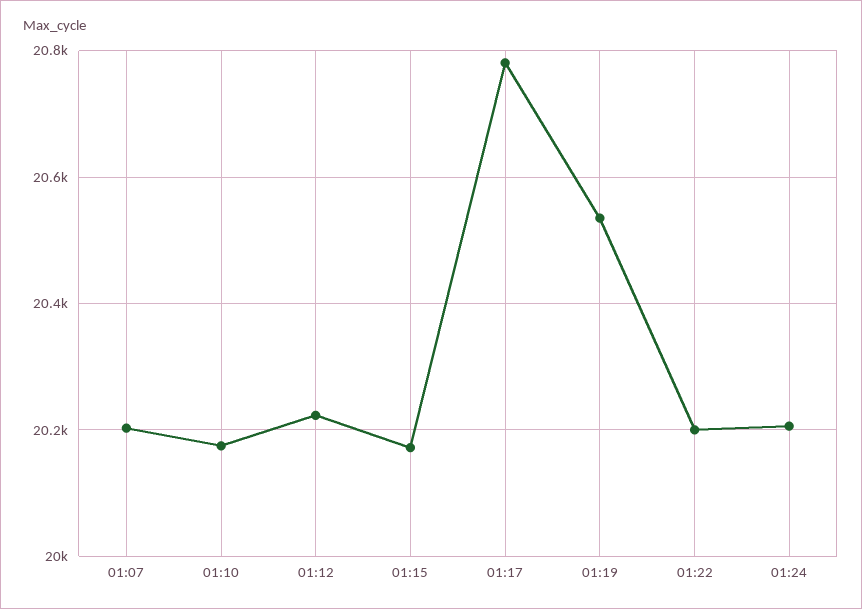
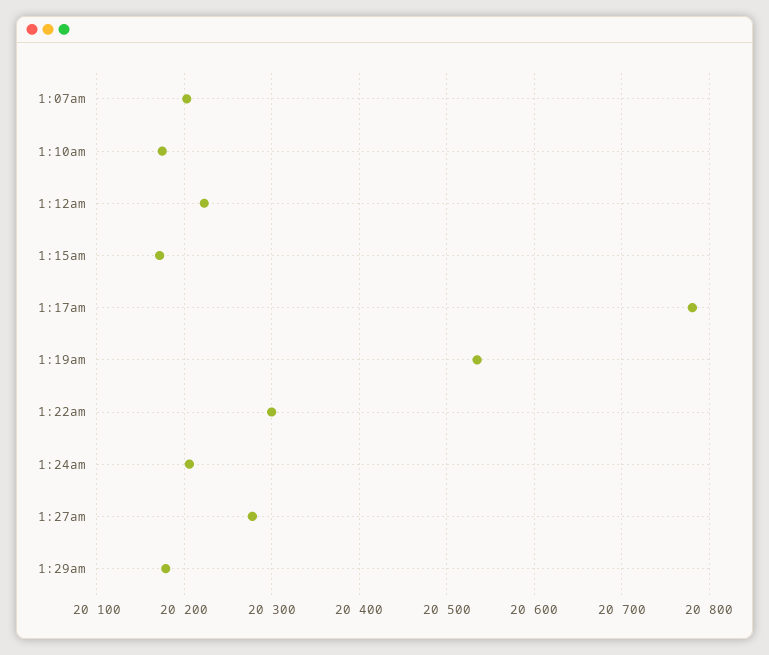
01:22: 20200 -> 20300
1:27am: none -> 20280
1:29am: none -> 20180

